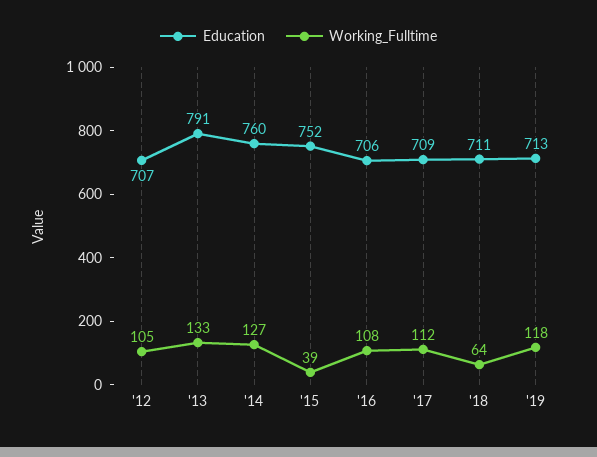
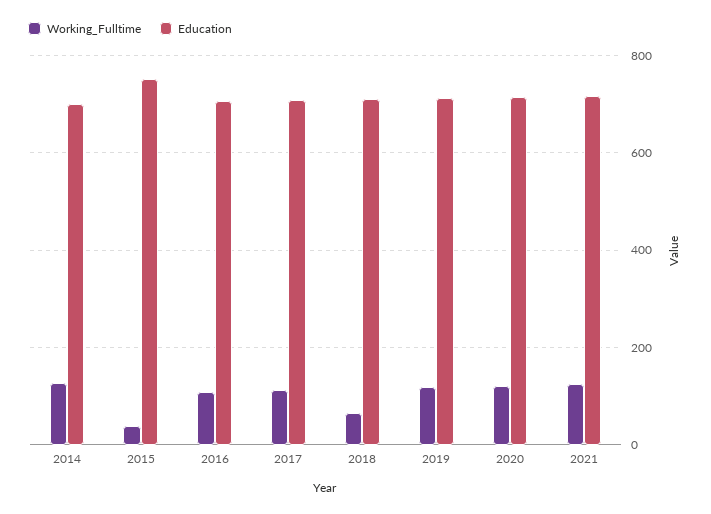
Education, '12: 707 -> none
Working_Fulltime, '12: 105 -> none
Education, '13: 791 -> none
Working_Fulltime, '13: 133 -> none
Education, '14: 760 -> 700
Working_Fulltime, 2020: none -> 120
Education, 2020: none -> 720
Working_Fulltime, 2021: none -> 120
Education, 2021: none -> 720

